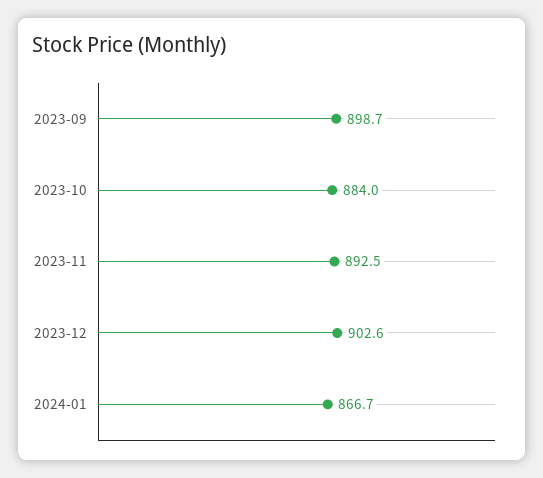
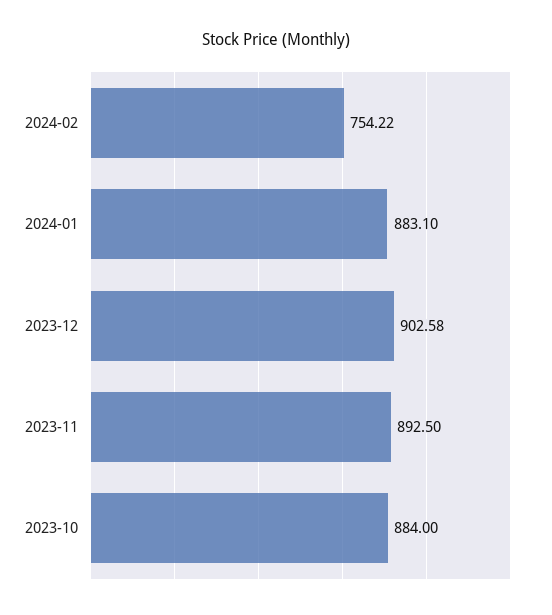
2023-09: 898.7 -> none
2024-01: 866.7 -> 883.1
2024-02: none -> 754.22

